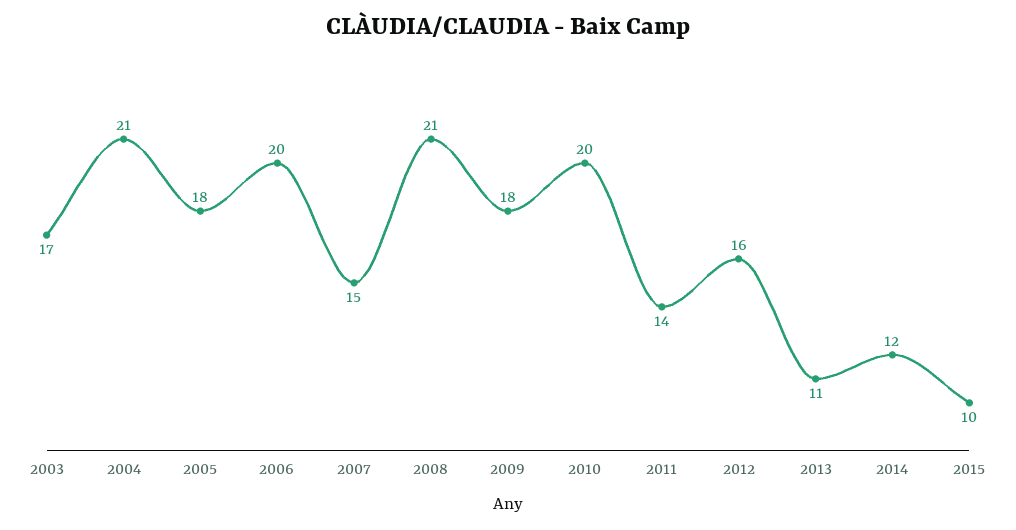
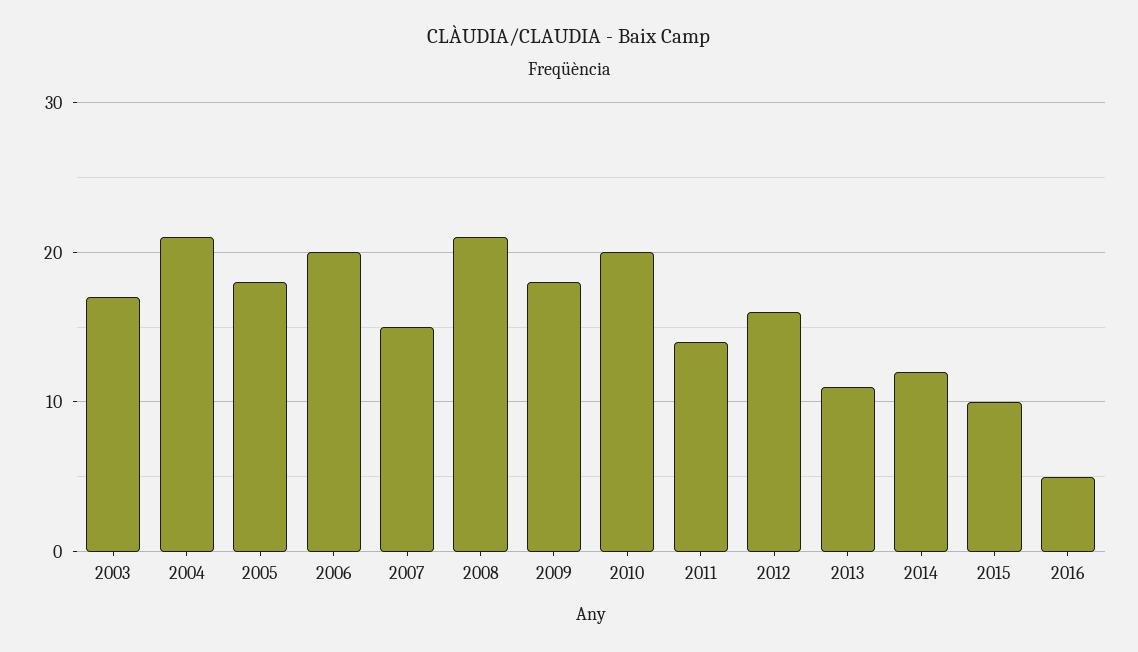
2016: none -> 5

